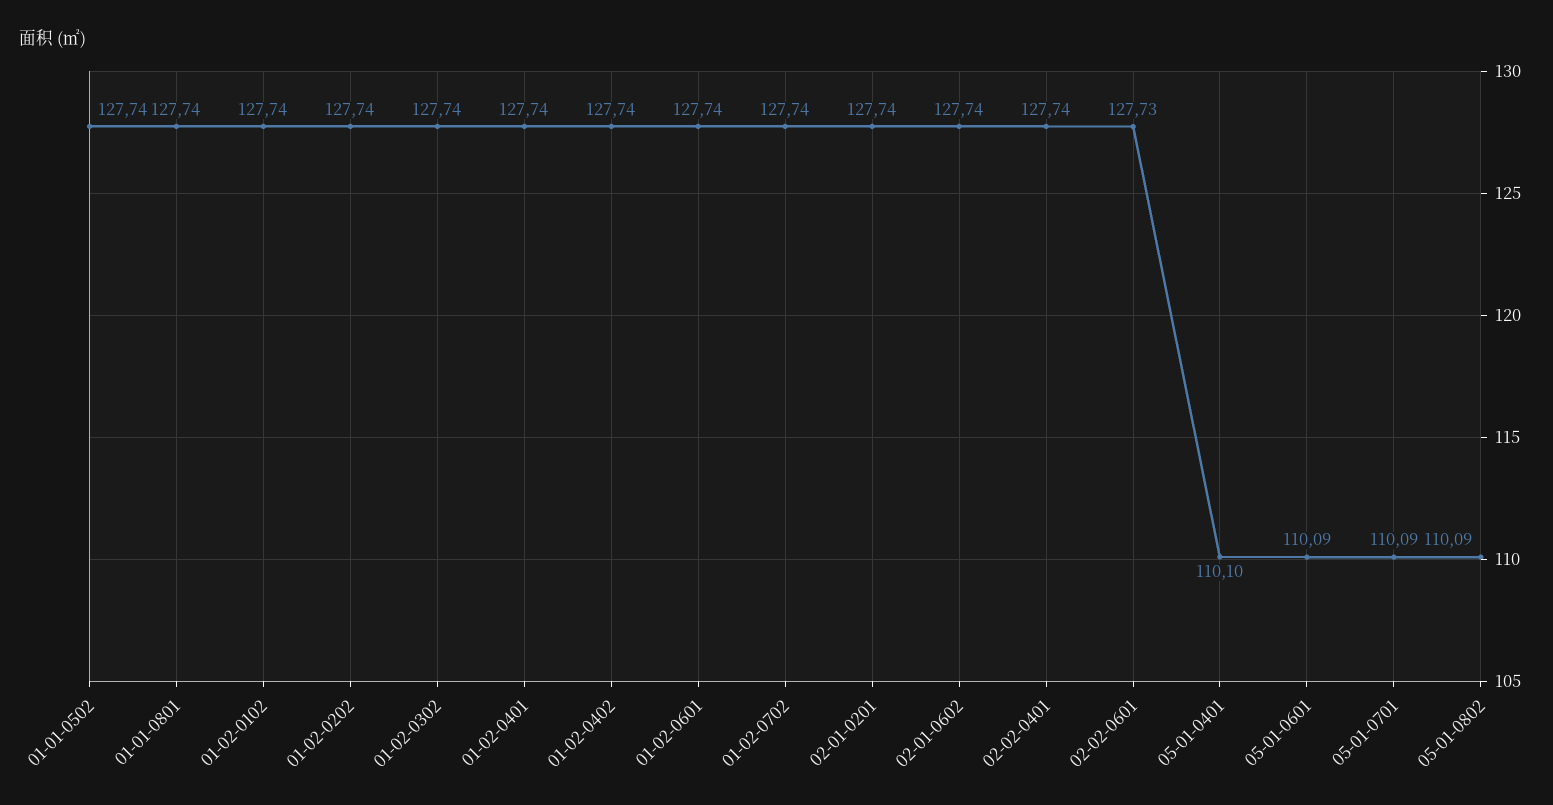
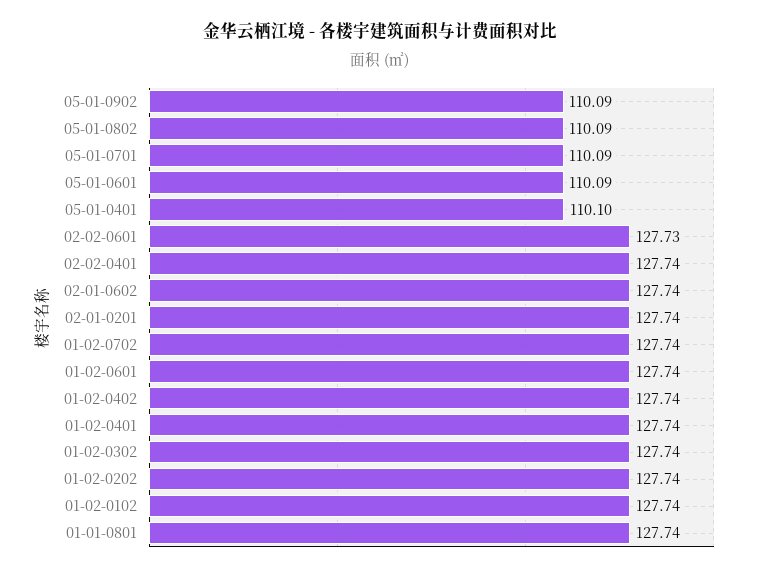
01-01-0502: 127.74 -> none
05-01-0902: none -> 110.09

